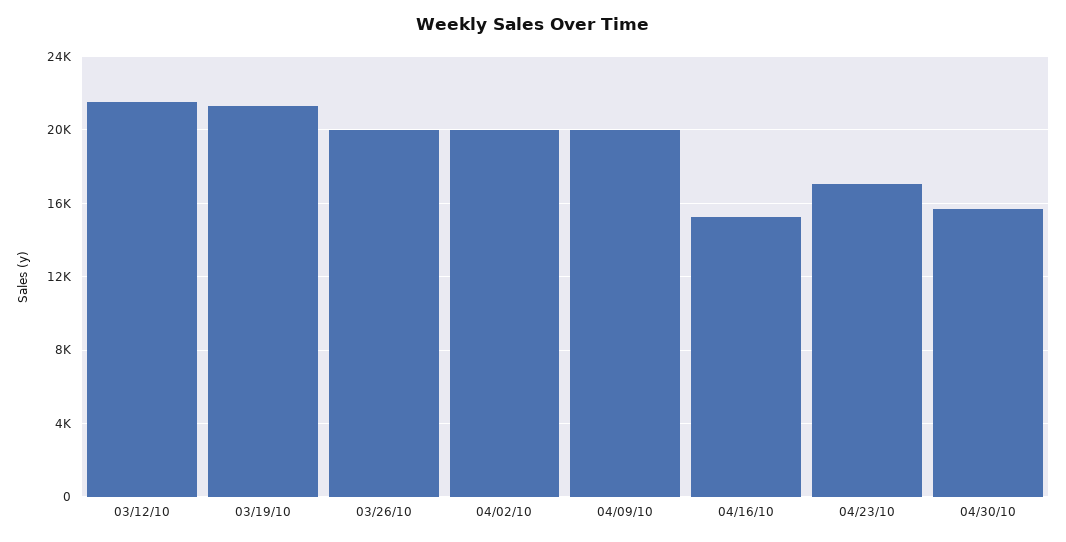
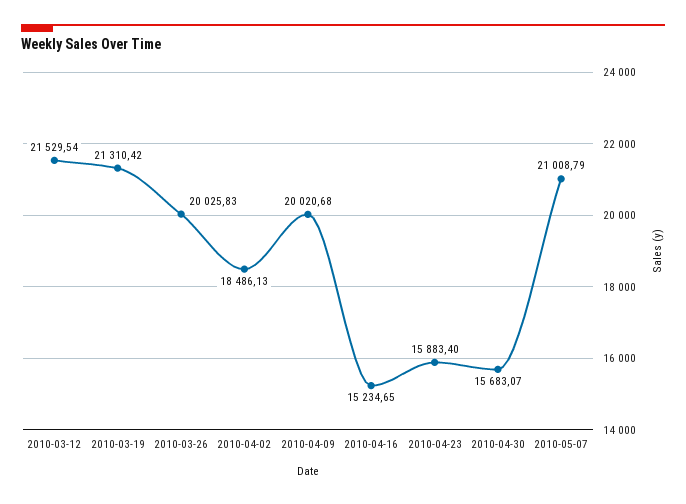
04/02/10: 20000 -> 18486.13
04/23/10: 17000 -> 15883.4
2010-05-07: none -> 21008.79

